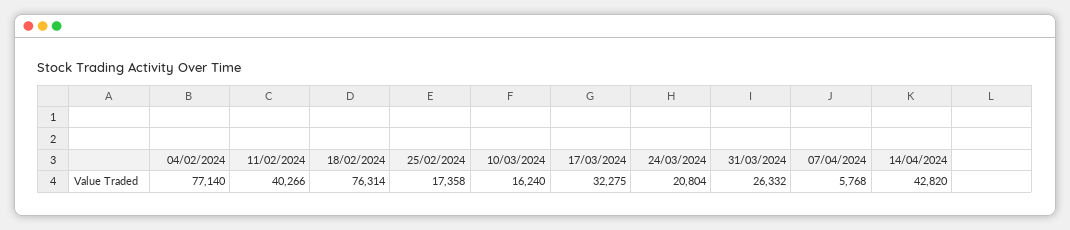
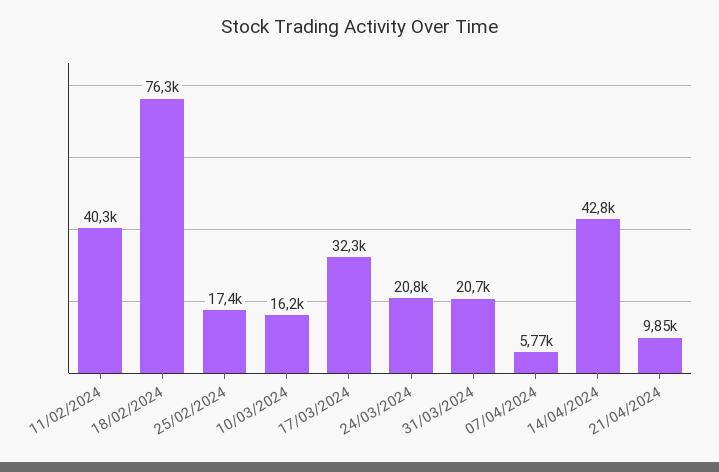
04/02/2024: 77140 -> none
31/03/2024: 26332 -> 20700
21/04/2024: none -> 9850

